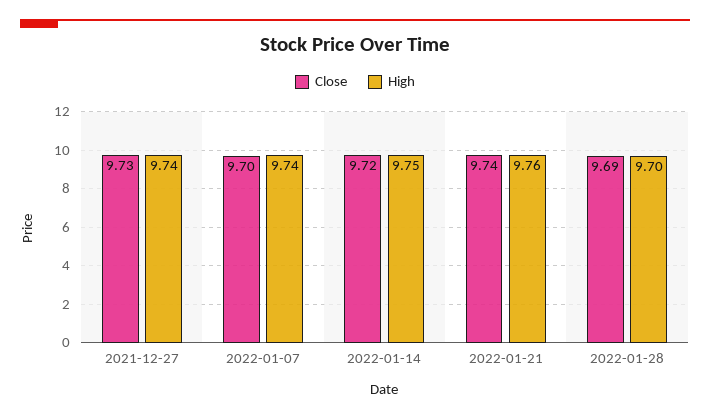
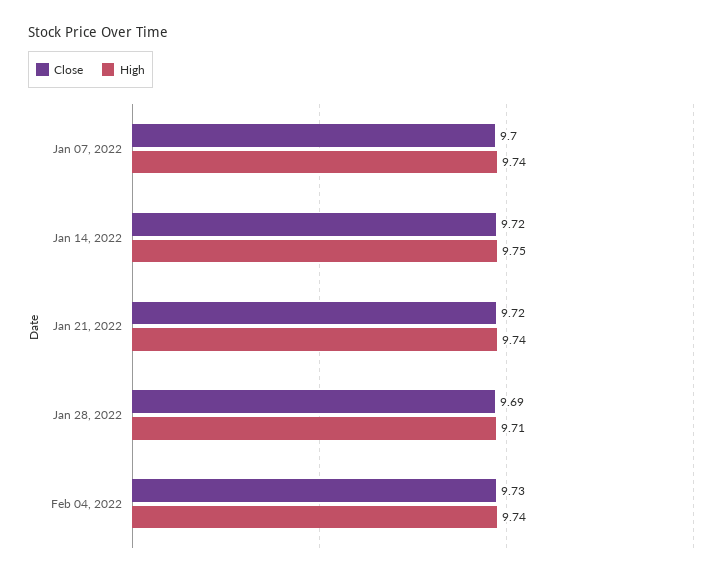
Close, 2021-12-27: 9.73 -> none
High, 2021-12-27: 9.74 -> none
Close, 2022-01-21: 9.74 -> 9.72
High, 2022-01-21: 9.76 -> 9.74
High, 2022-01-28: 9.7 -> 9.71
Close, Feb 04, 2022: none -> 9.73
High, Feb 04, 2022: none -> 9.74

